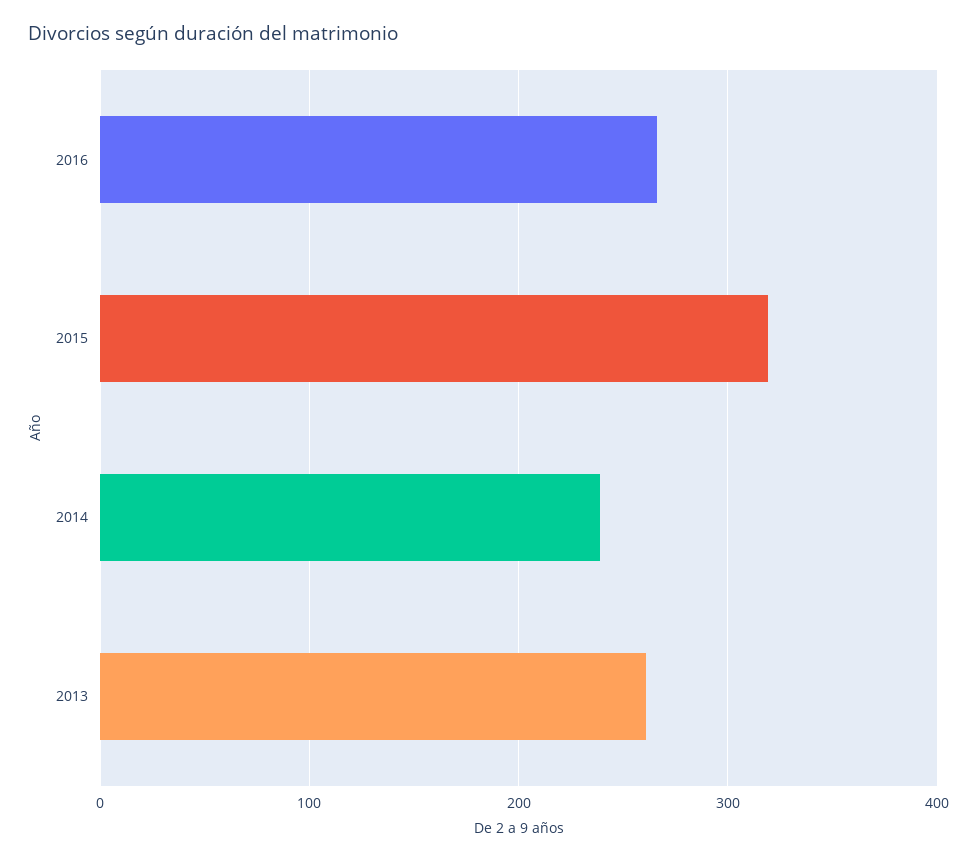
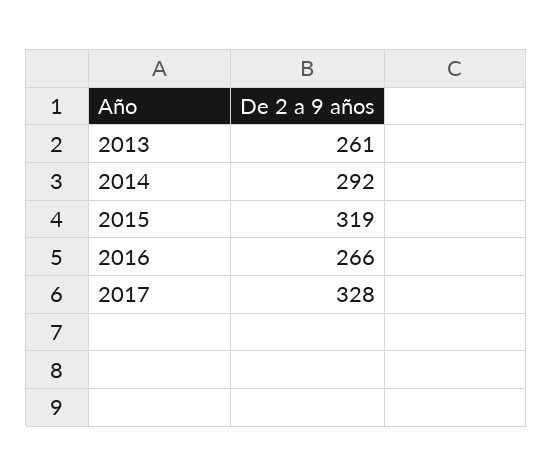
2014: 240 -> 292
2017: none -> 328

